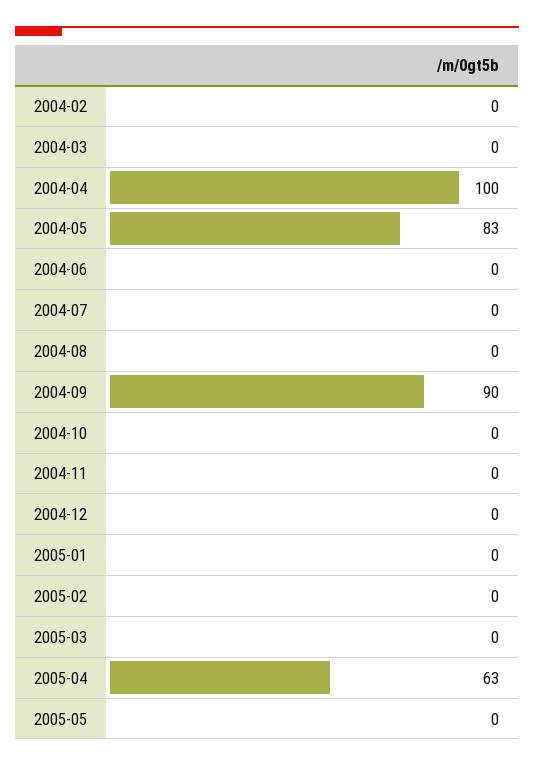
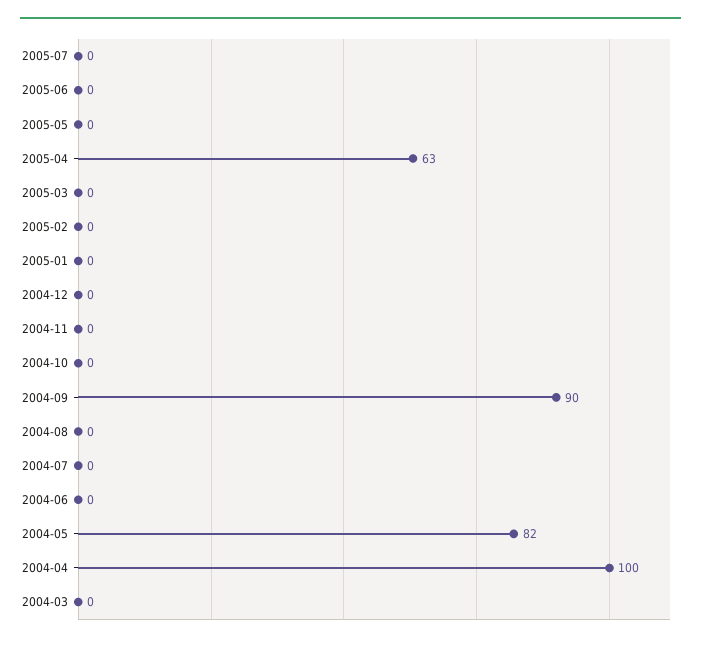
2004-02: 0 -> none
2004-05: 83 -> 82
2005-07: none -> 0
2005-06: none -> 0

